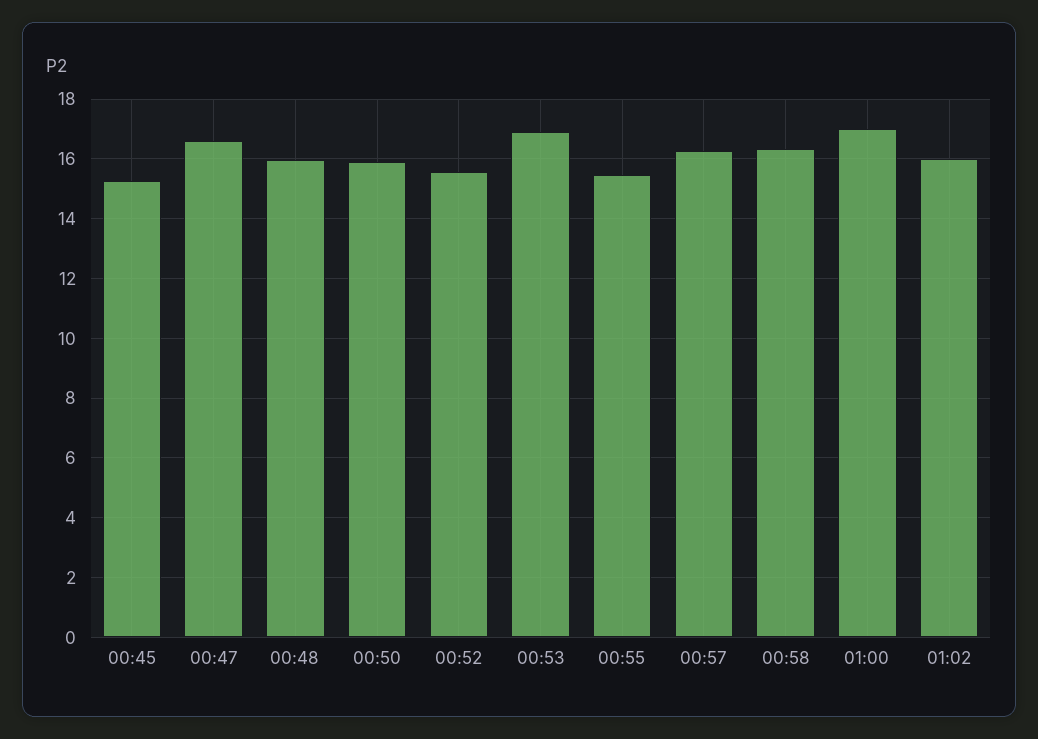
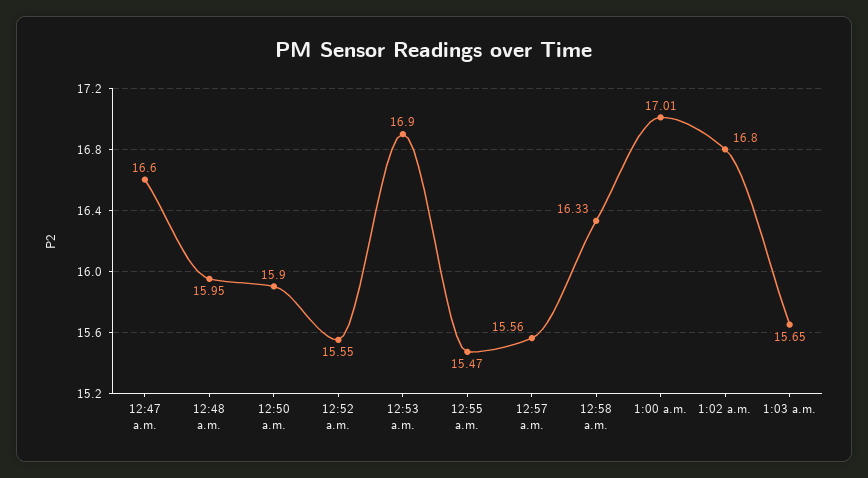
00:45: 15.25 -> none
00:57: 16.25 -> 15.56
01:02: 16 -> 16.8
1:03 a.m.: none -> 15.65

